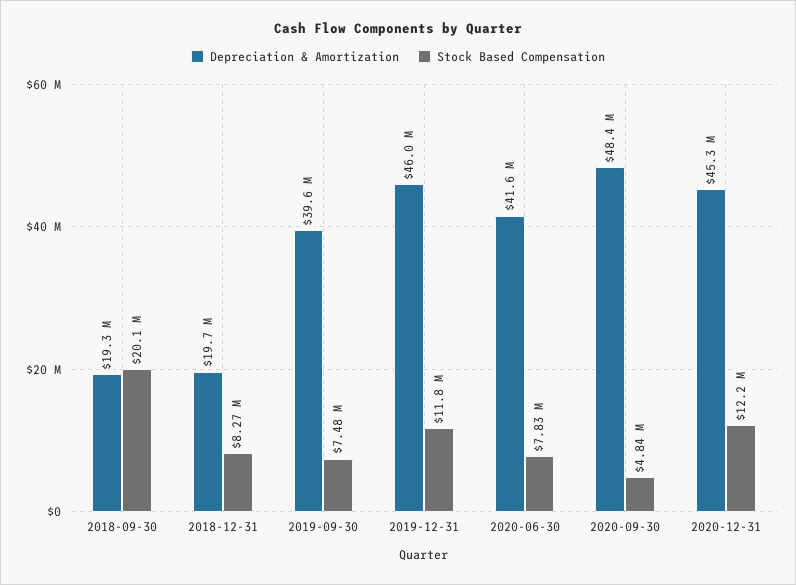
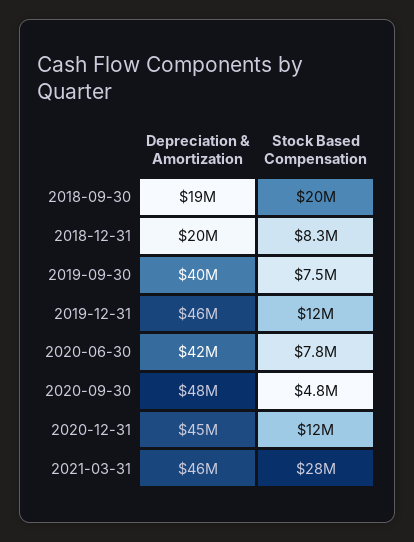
Depreciation & Amortization, 2021-03-31: none -> 46000000
Stock Based Compensation, 2021-03-31: none -> 28000000

